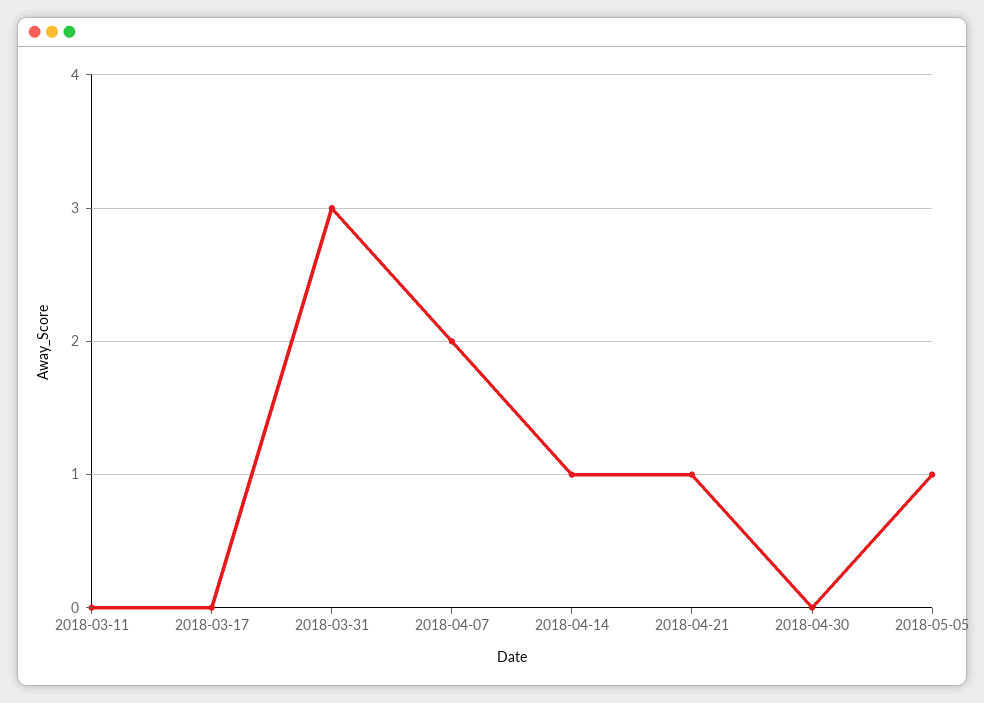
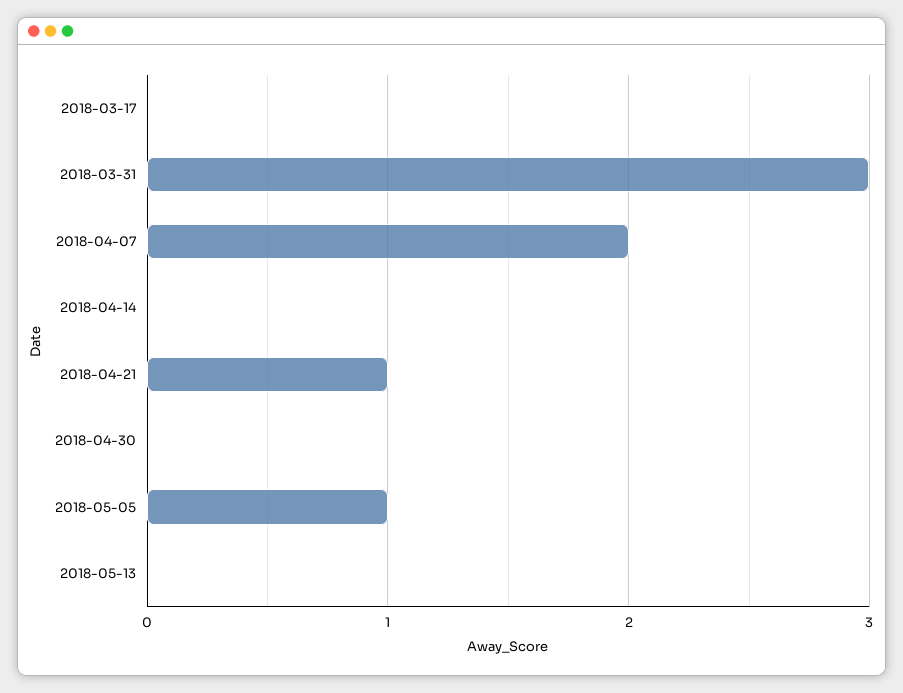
2018-03-11: 0 -> none
2018-04-14: 1 -> 0
2018-05-13: none -> 0

